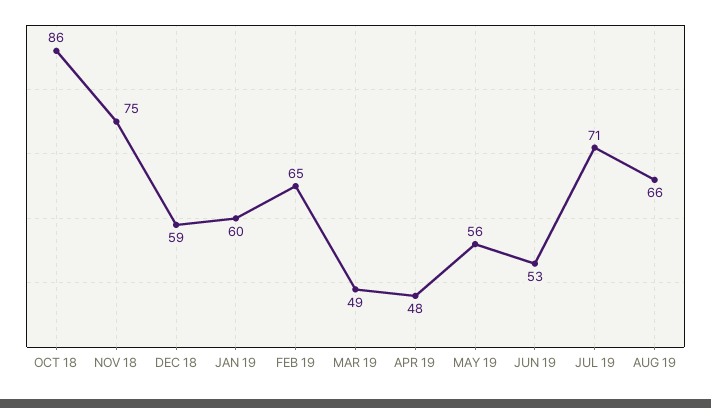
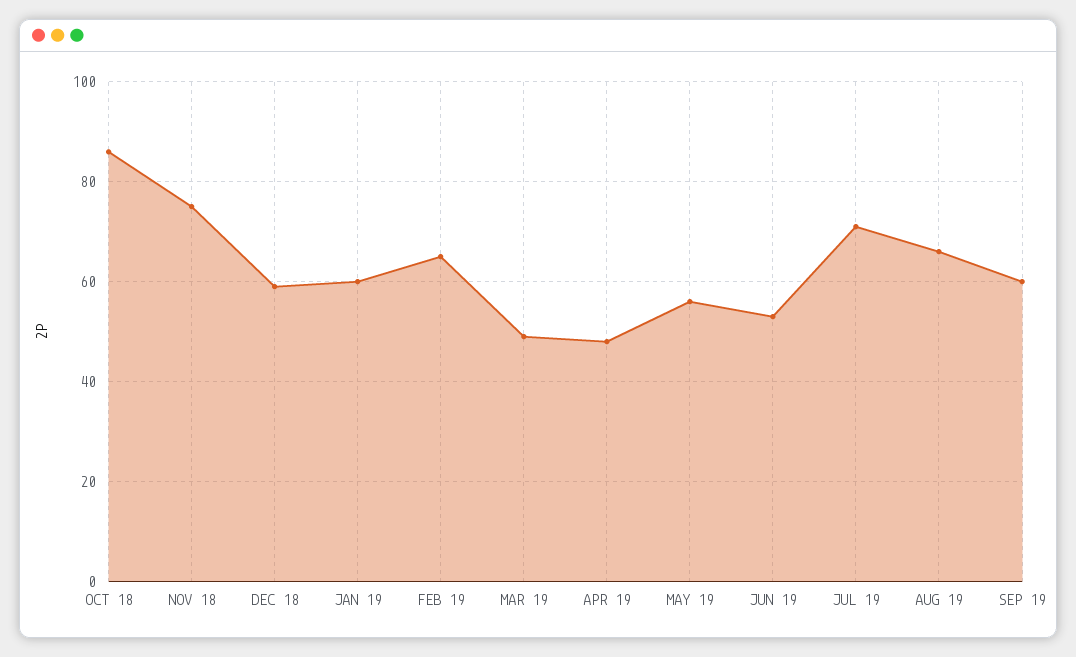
SEP 19: none -> 60

